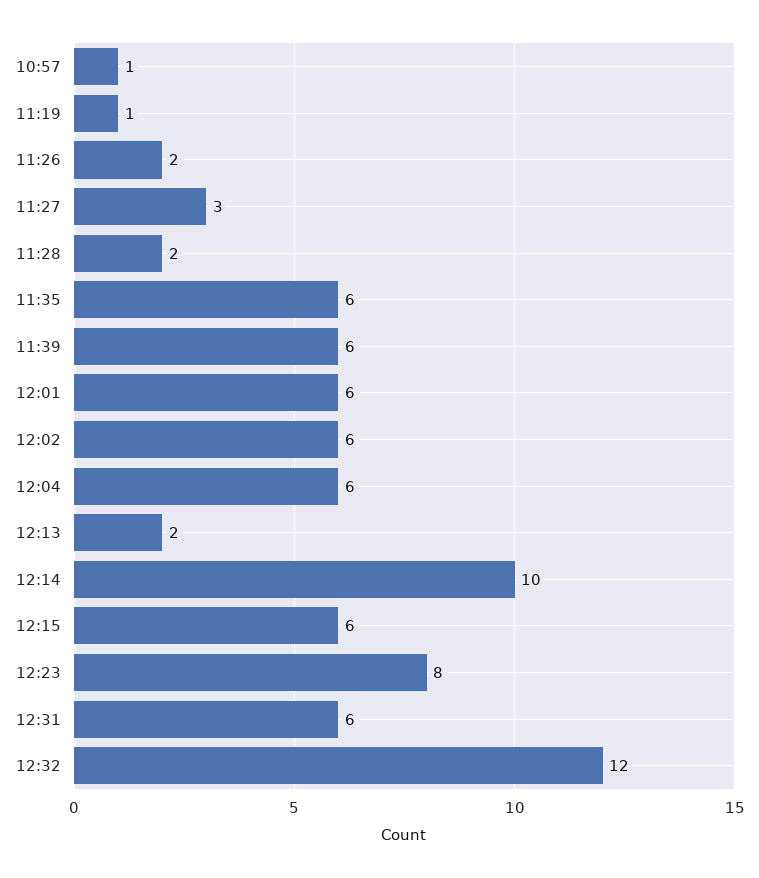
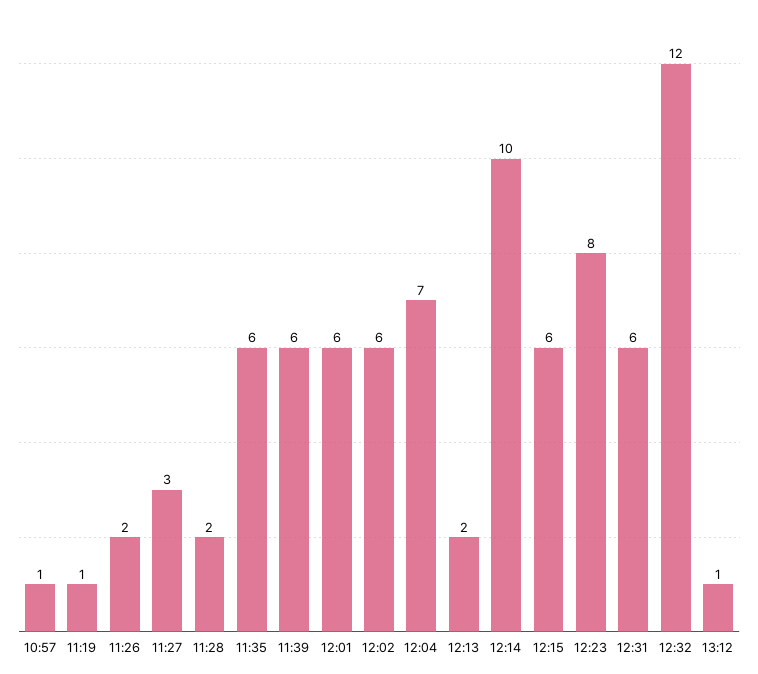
12:04: 6 -> 7
13:12: none -> 1

